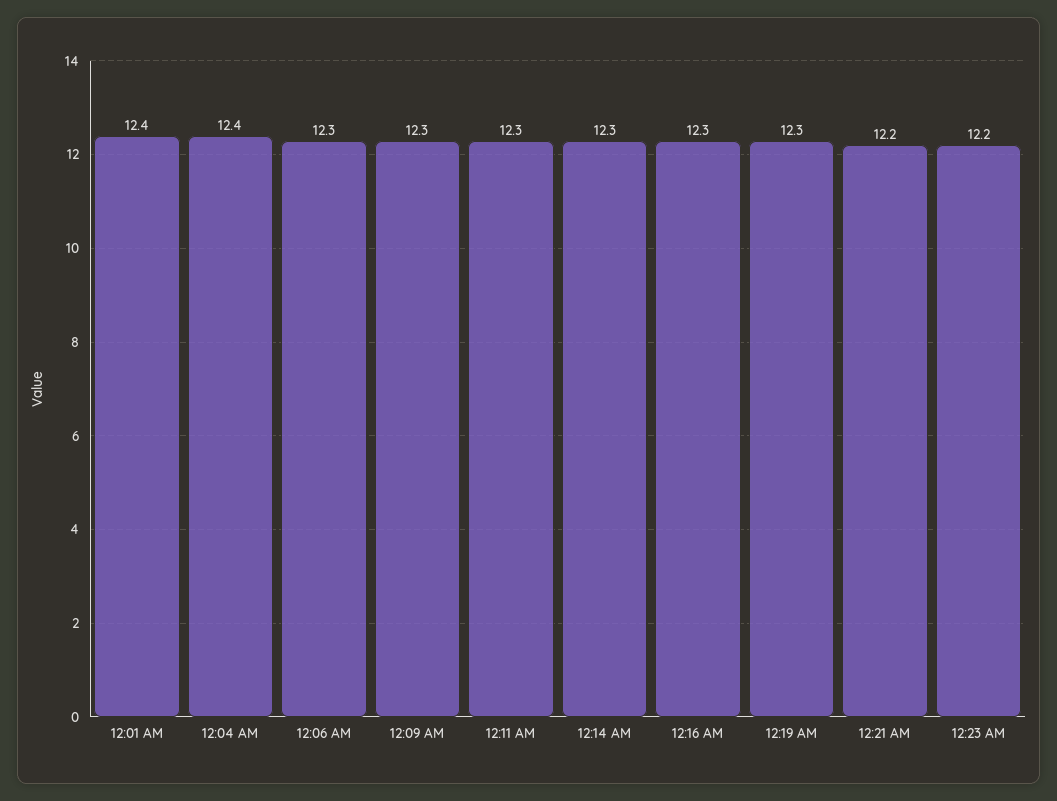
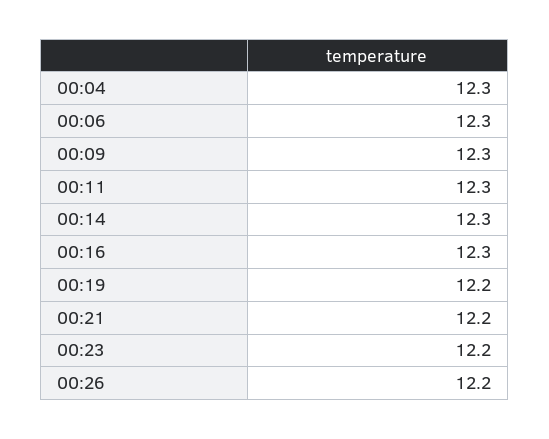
12:01 AM: 12.4 -> none
12:04 AM: 12.4 -> 12.3
12:19 AM: 12.3 -> 12.2
00:26: none -> 12.2

